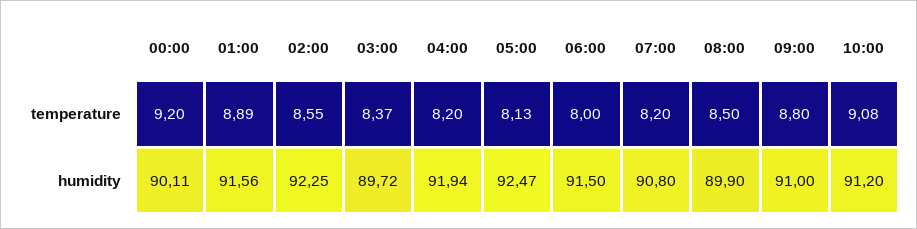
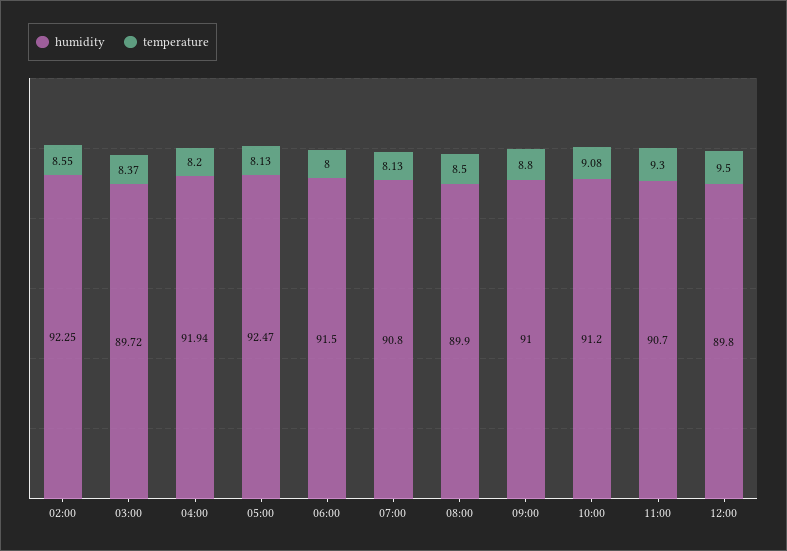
temperature, 00:00: 9.2 -> none
temperature, 01:00: 8.89 -> none
temperature, 07:00: 8.2 -> 8.13
humidity, 00:00: 90.11 -> none
humidity, 01:00: 91.56 -> none
humidity, 11:00: none -> 90.7
temperature, 11:00: none -> 9.3
humidity, 12:00: none -> 89.8
temperature, 12:00: none -> 9.5

